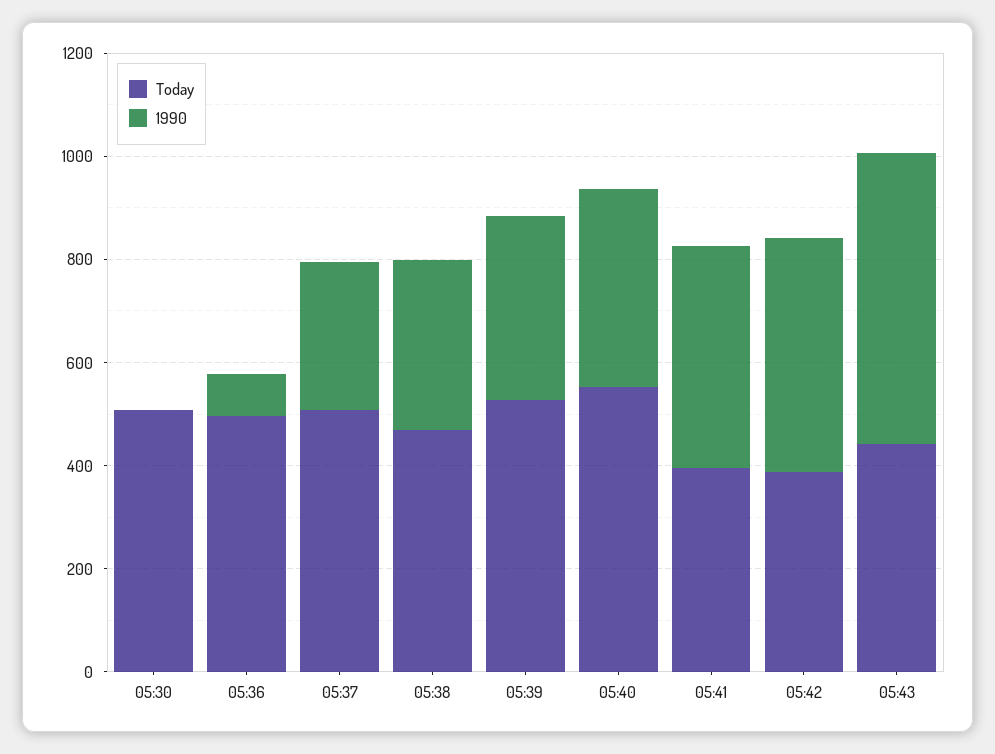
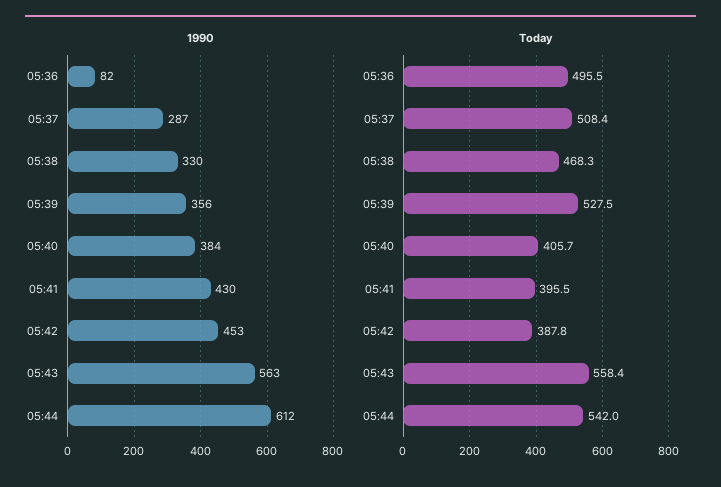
Today, 05:30: 500 -> none
1990, 05:30: 0 -> none
Today, 05:40: 550 -> 405.7
Today, 05:43: 450 -> 558.4
1990, 05:44: none -> 612
Today, 05:44: none -> 542

